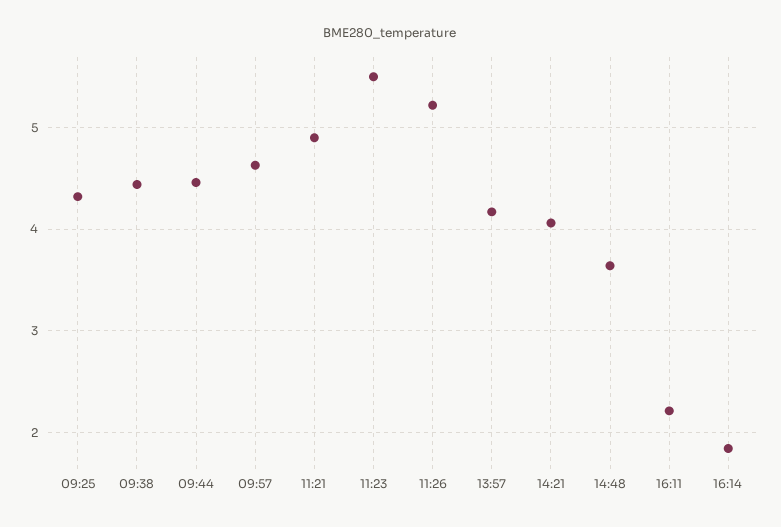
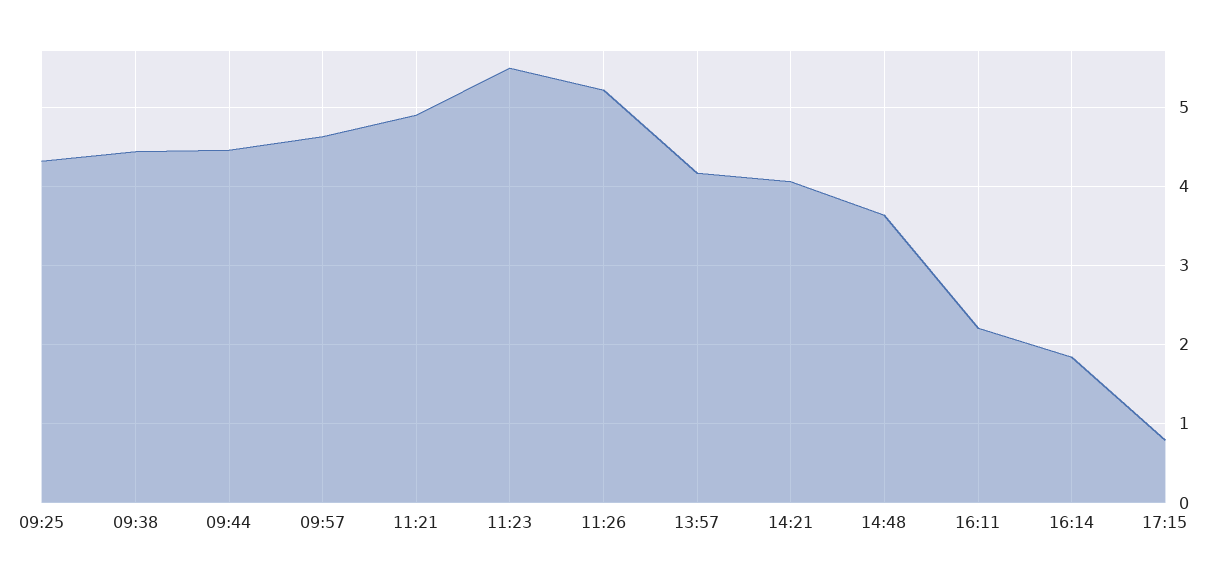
17:15: none -> 0.8

